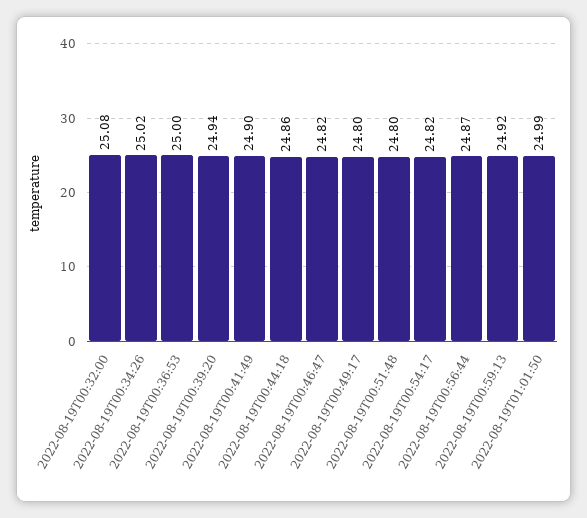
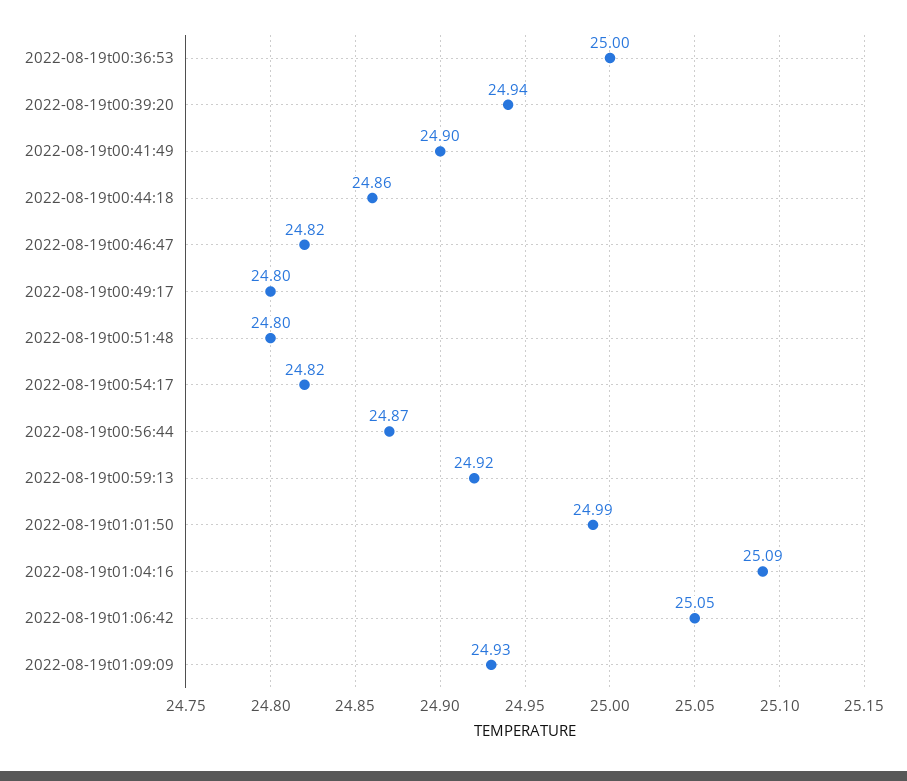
2022-08-19T00:32:00: 25.08 -> none
2022-08-19T00:34:26: 25.02 -> none
2022-08-19t01:04:16: none -> 25.09
2022-08-19t01:06:42: none -> 25.05
2022-08-19t01:09:09: none -> 24.93

